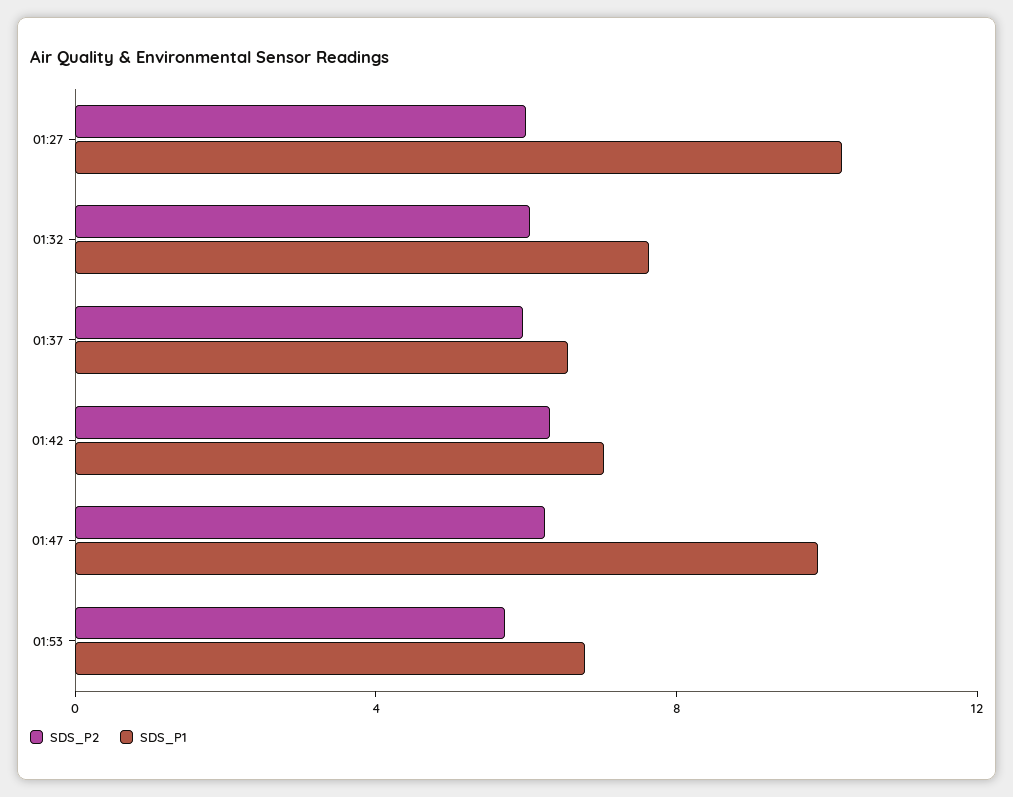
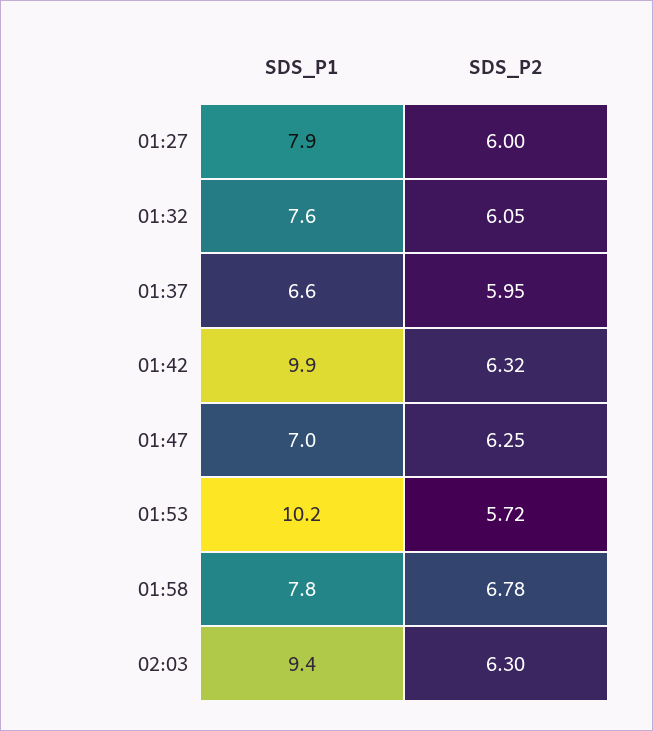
SDS_P1, 01:27: 10 -> 7.9
SDS_P1, 01:42: 7 -> 9.9
SDS_P1, 01:47: 10 -> 7
SDS_P1, 01:53: 7 -> 10.2
SDS_P1, 01:58: none -> 7.8
SDS_P2, 01:58: none -> 6.78
SDS_P1, 02:03: none -> 9.4
SDS_P2, 02:03: none -> 6.3

